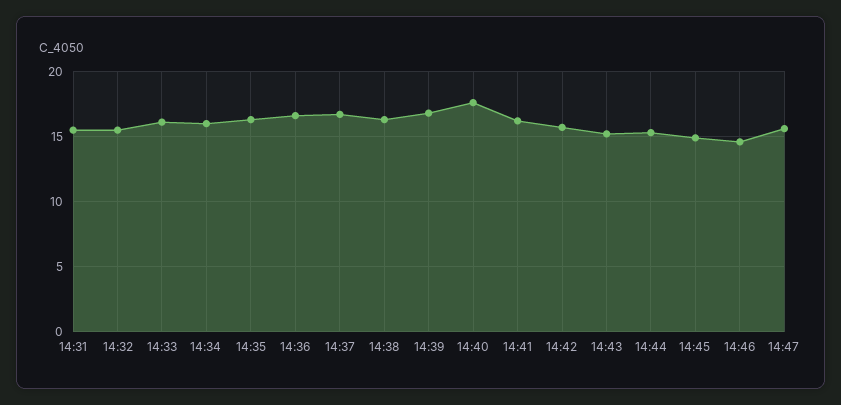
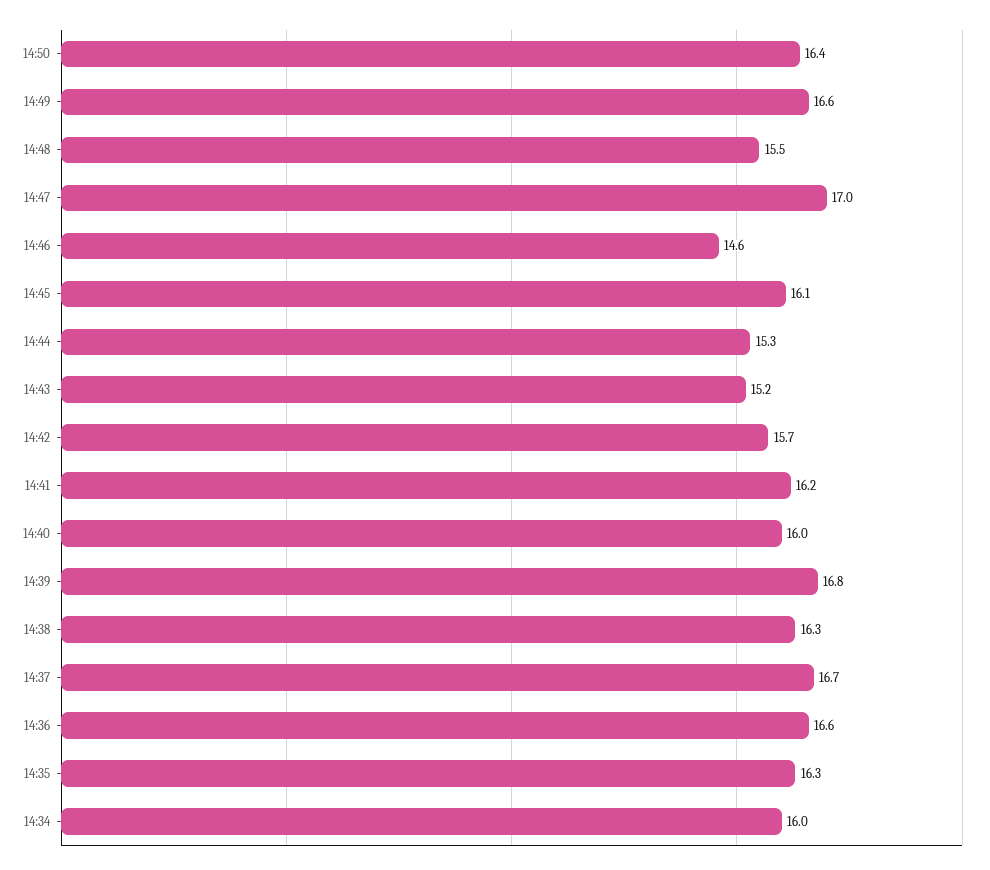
14:31: 15.5 -> none
14:32: 15.5 -> none
14:33: 16 -> none
14:40: 17.5 -> 16
14:45: 15 -> 16.1
14:47: 15.5 -> 17
14:50: none -> 16.4
14:49: none -> 16.6
14:48: none -> 15.5

